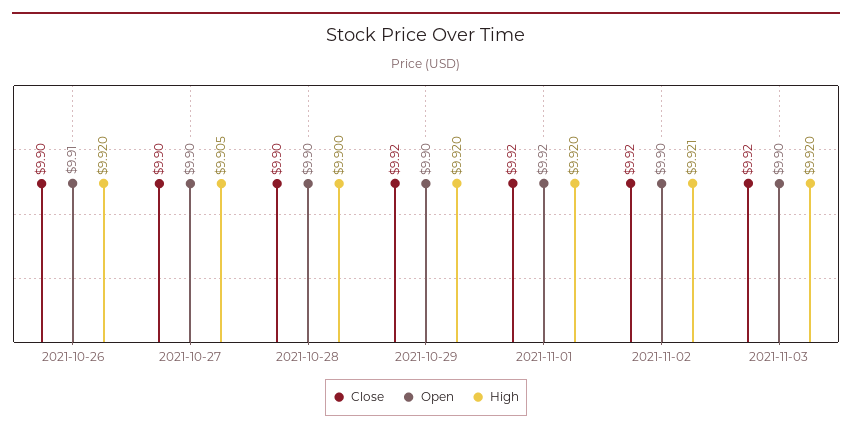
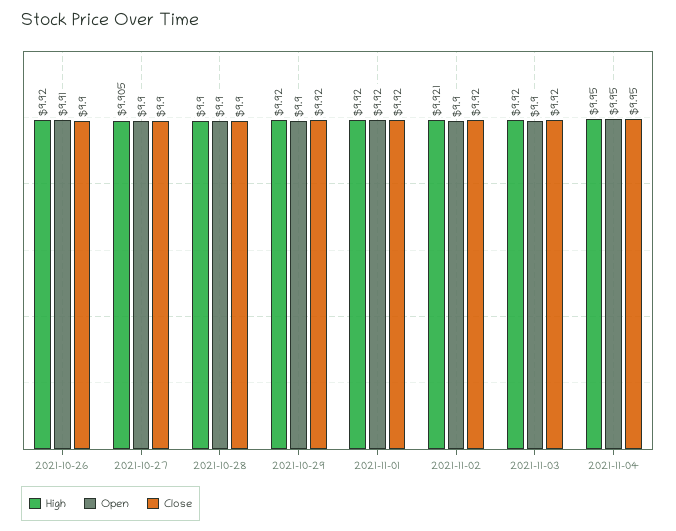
High, 2021-11-04: none -> 9.95
Open, 2021-11-04: none -> 9.95
Close, 2021-11-04: none -> 9.95

